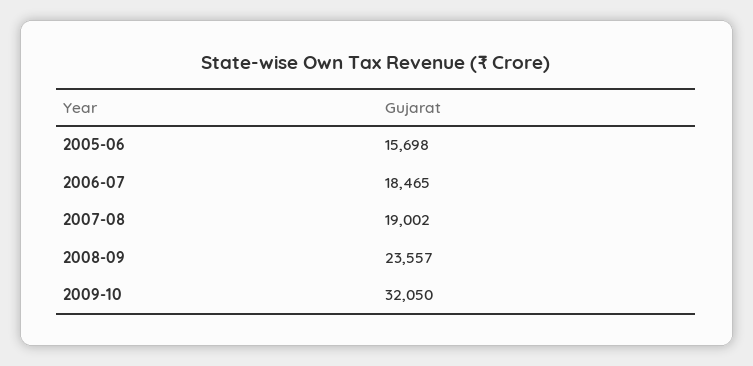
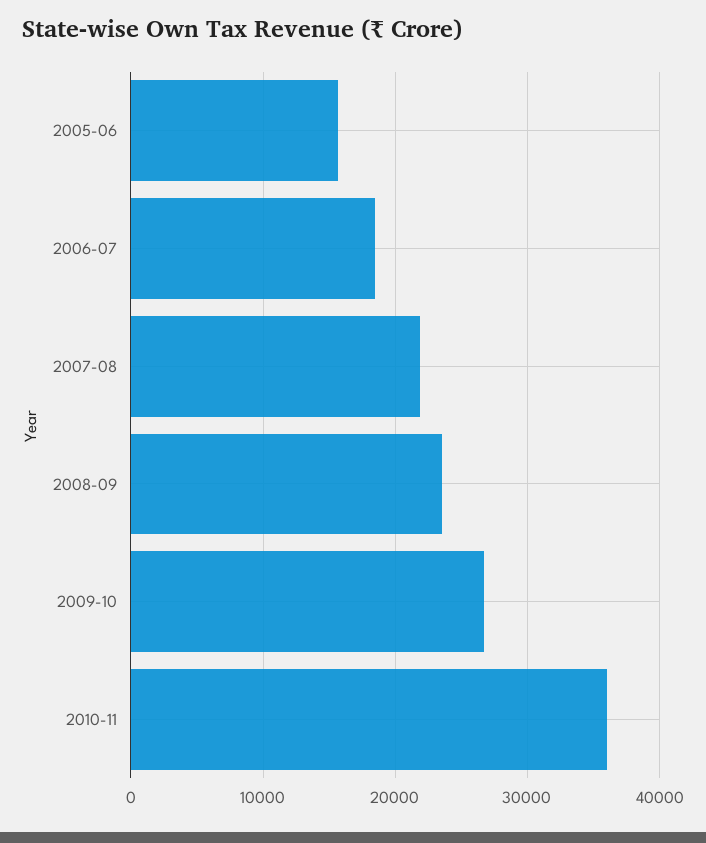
2007-08: 19002 -> 22000
2009-10: 32050 -> 27000
2010-11: none -> 36000

